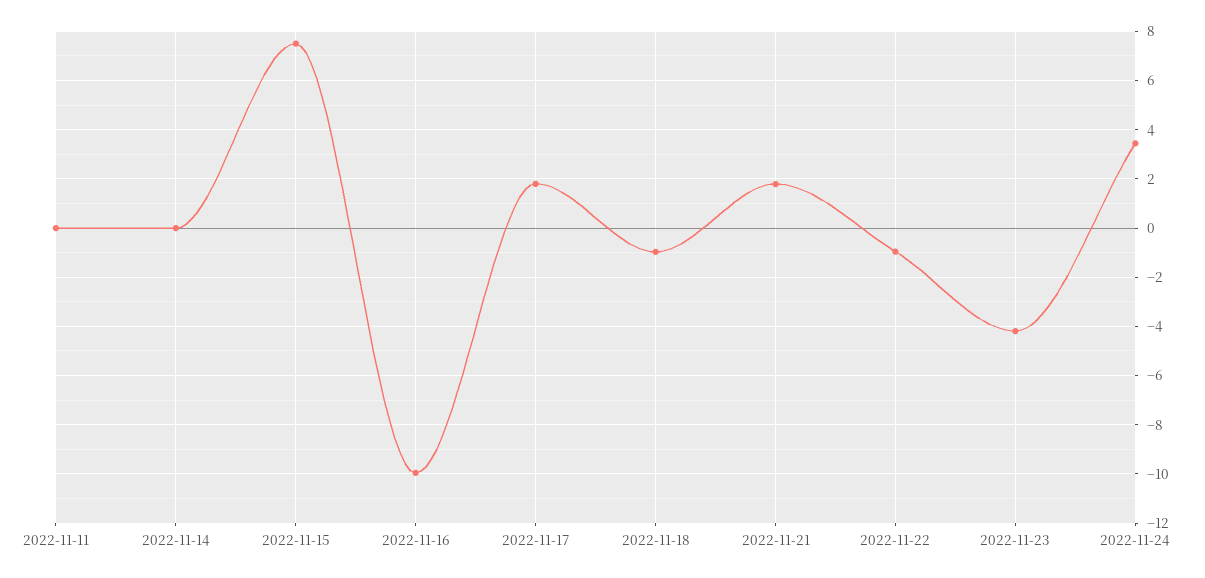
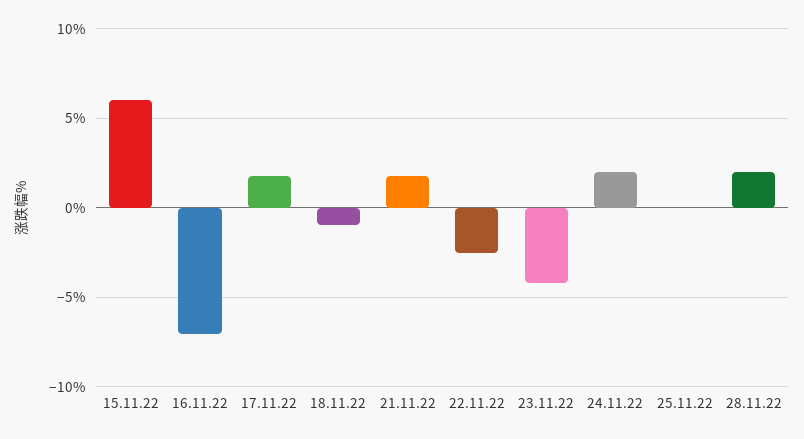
2022-11-11: 0 -> none
2022-11-14: 0 -> none
2022-11-15: 7.5 -> 6
2022-11-16: -10 -> -7
2022-11-22: -1 -> -2.5
2022-11-24: 3.5 -> 2
25.11.22: none -> 0
28.11.22: none -> 2

